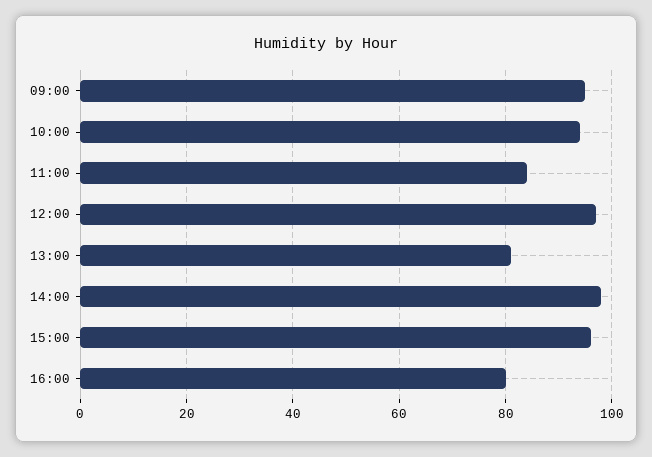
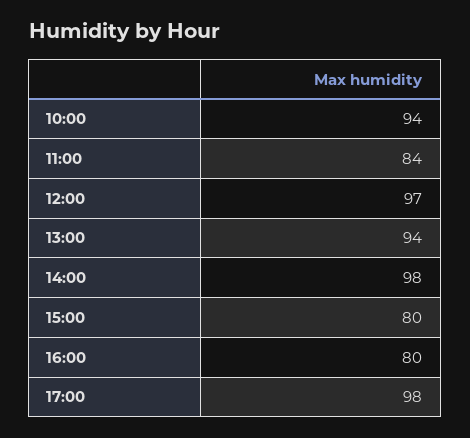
09:00: 95 -> none
13:00: 80 -> 94
15:00: 95 -> 80
17:00: none -> 98

